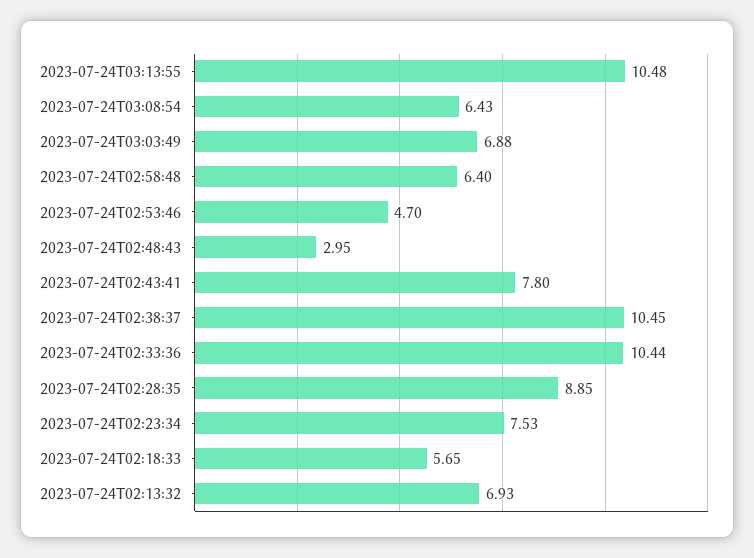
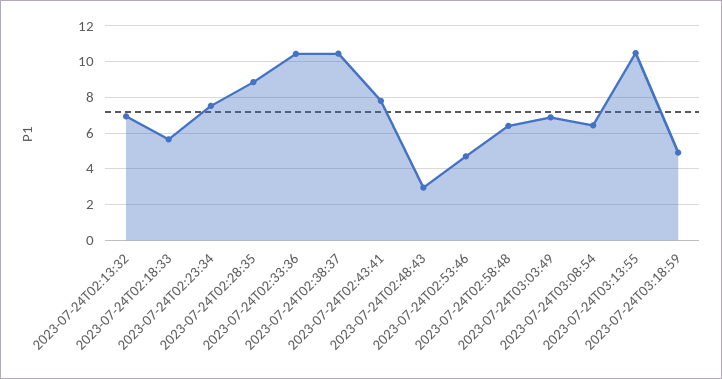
2023-07-24T03:18:59: none -> 5

